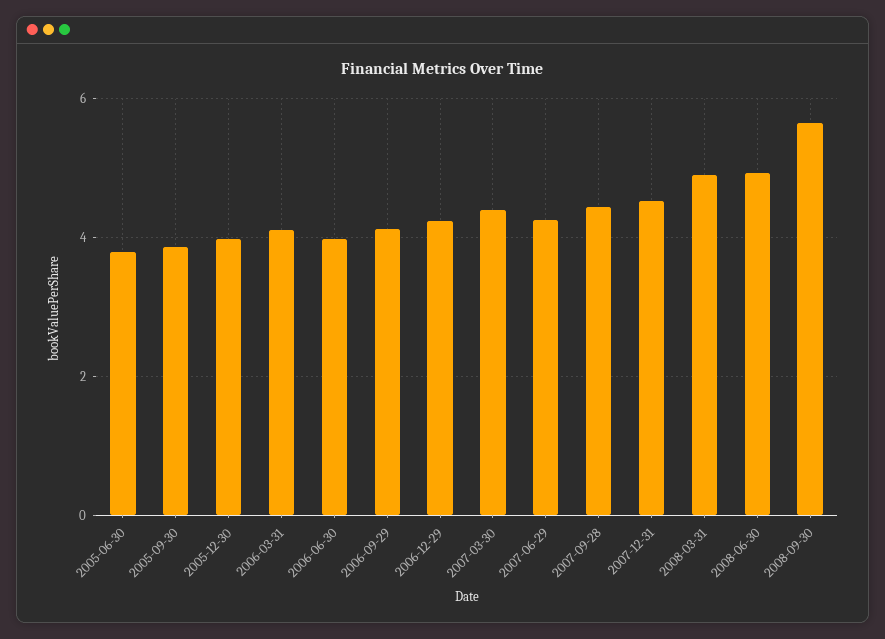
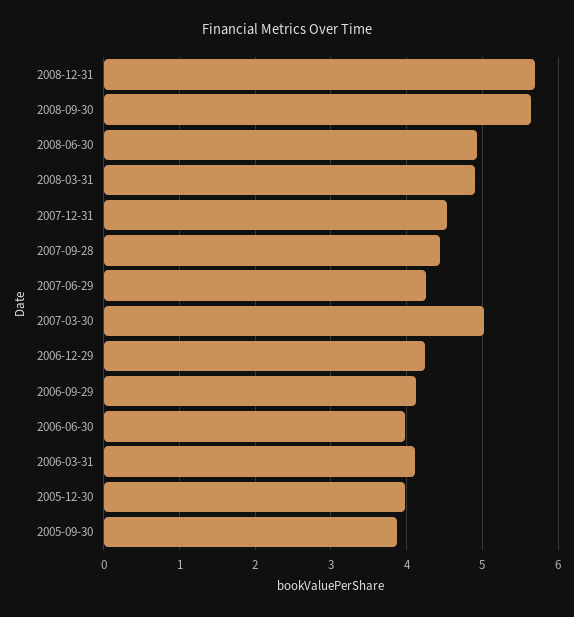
2005-06-30: 3.8 -> none
2007-03-30: 4.4 -> 5
2008-12-31: none -> 5.7

